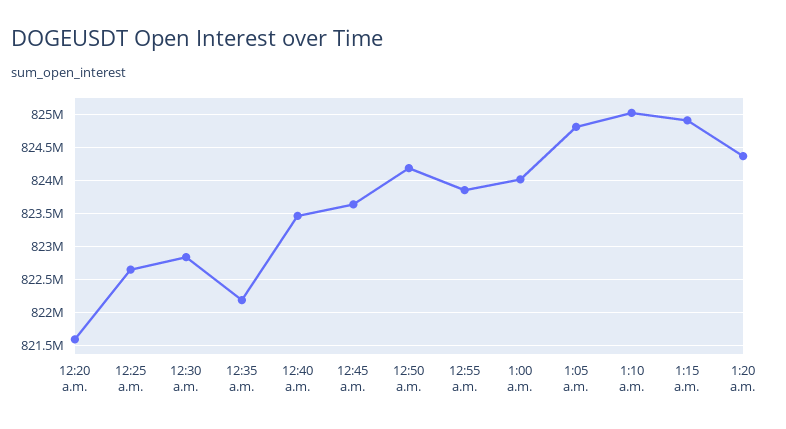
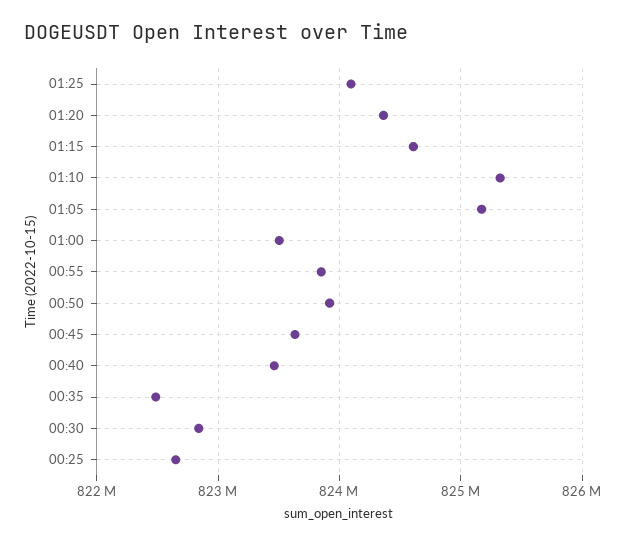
12:20 a.m.: 821600000 -> none
12:35 a.m.: 822200000 -> 822500000
12:50 a.m.: 824200000 -> 823900000
1:00 a.m.: 824000000 -> 823500000
1:05 a.m.: 824800000 -> 825200000
1:10 a.m.: 825000000 -> 825300000
1:15 a.m.: 824900000 -> 824600000
01:25: none -> 824100000

